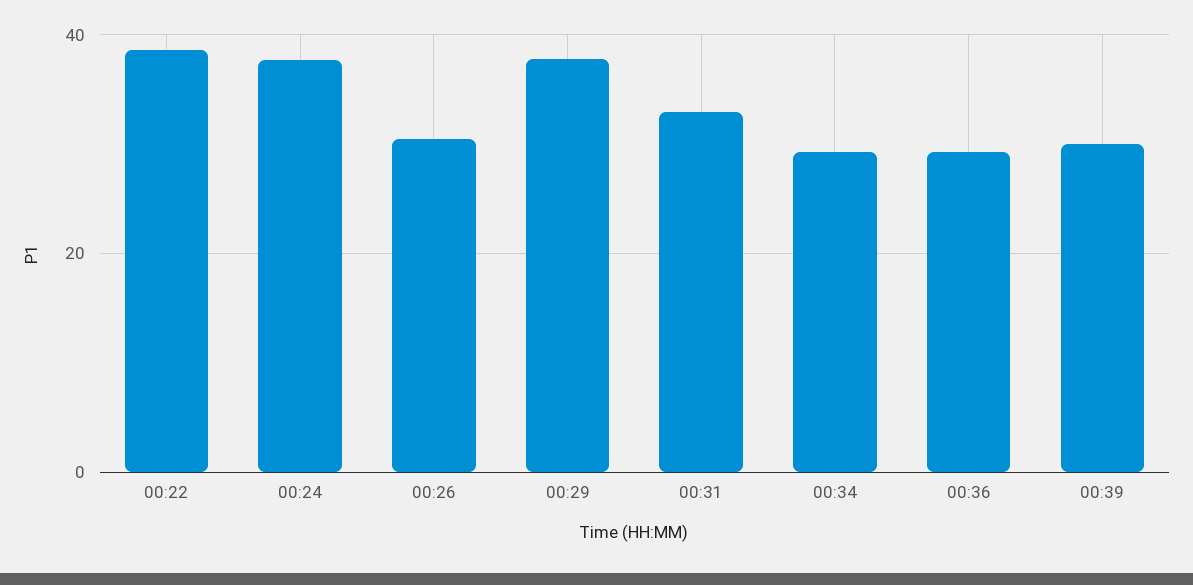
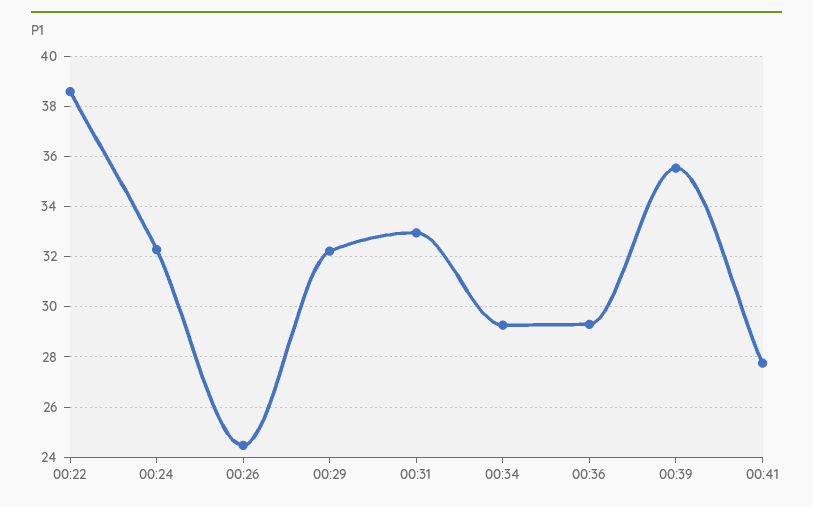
00:24: 38 -> 32.25
00:26: 30 -> 24.5
00:29: 38 -> 32.25
00:39: 30 -> 35.5
00:41: none -> 27.75

